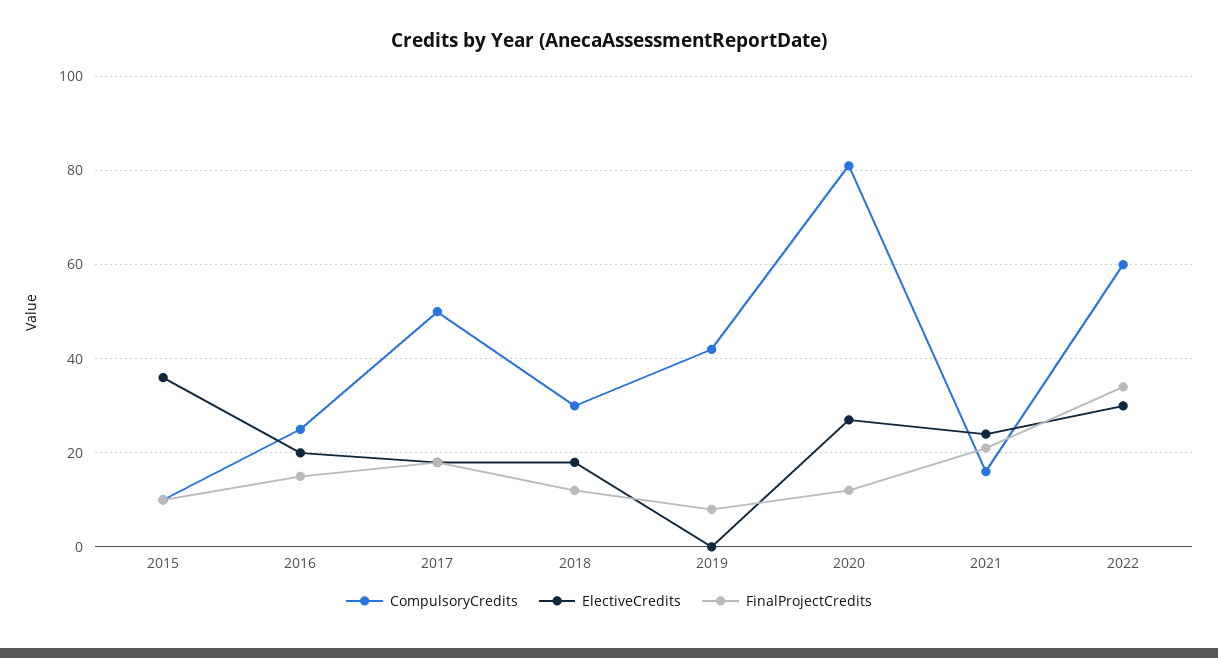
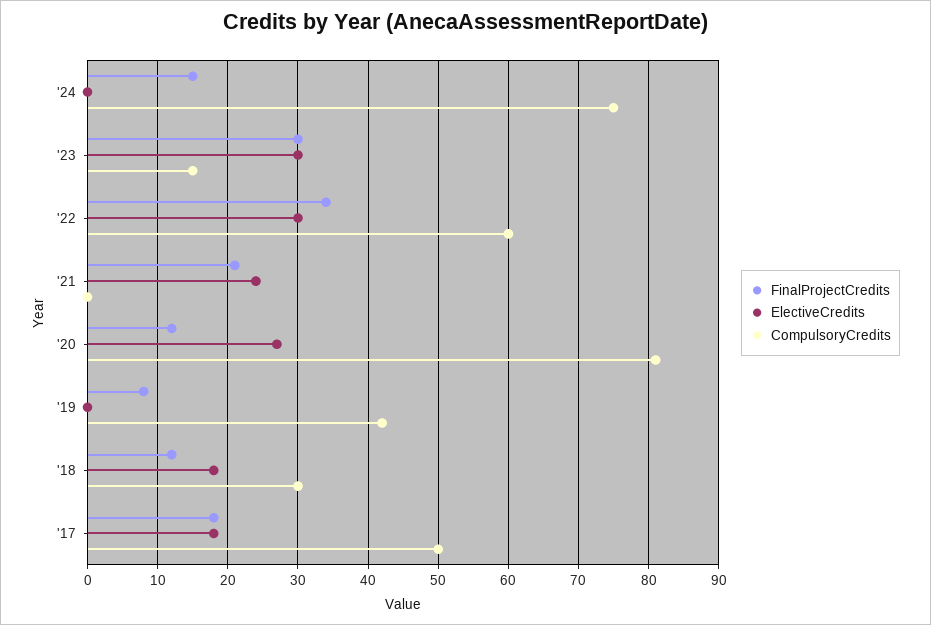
CompulsoryCredits, 2015: 10 -> none
ElectiveCredits, 2015: 35 -> none
FinalProjectCredits, 2015: 10 -> none
CompulsoryCredits, 2016: 25 -> none
ElectiveCredits, 2016: 20 -> none
FinalProjectCredits, 2016: 15 -> none
CompulsoryCredits, 2021: 15 -> 0
FinalProjectCredits, '24: none -> 15
ElectiveCredits, '24: none -> 0
CompulsoryCredits, '24: none -> 75
FinalProjectCredits, '23: none -> 30
ElectiveCredits, '23: none -> 30
CompulsoryCredits, '23: none -> 15

